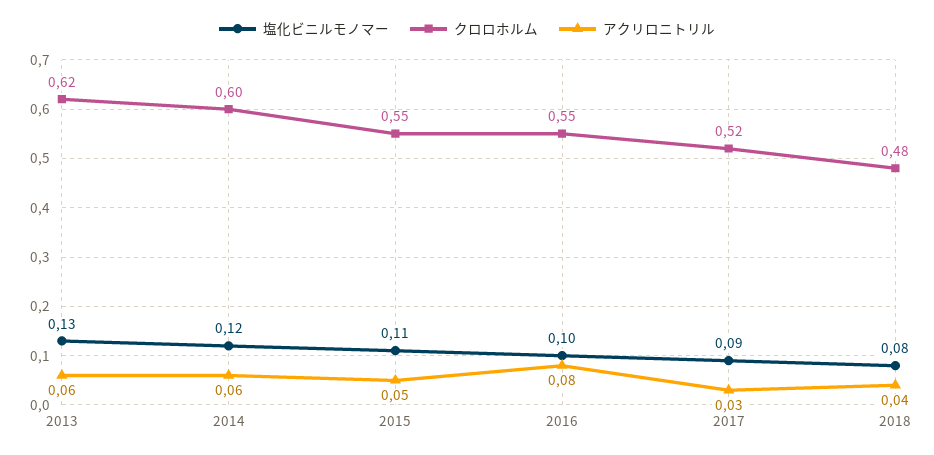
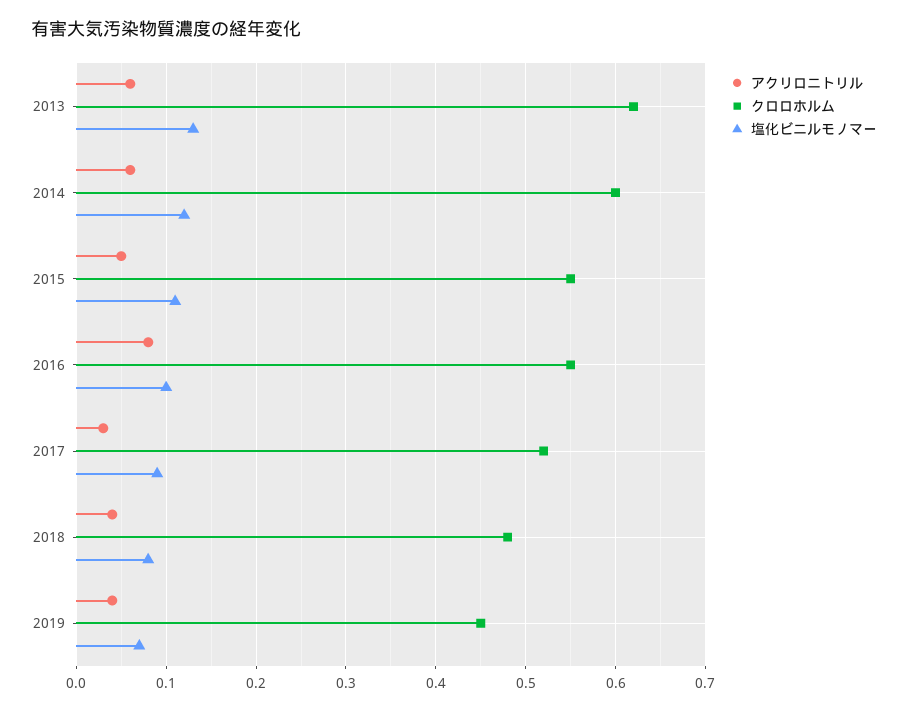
アクリロニトリル, 2019: none -> 0.04
クロロホルム, 2019: none -> 0.45
塩化ビニルモノマー, 2019: none -> 0.07

